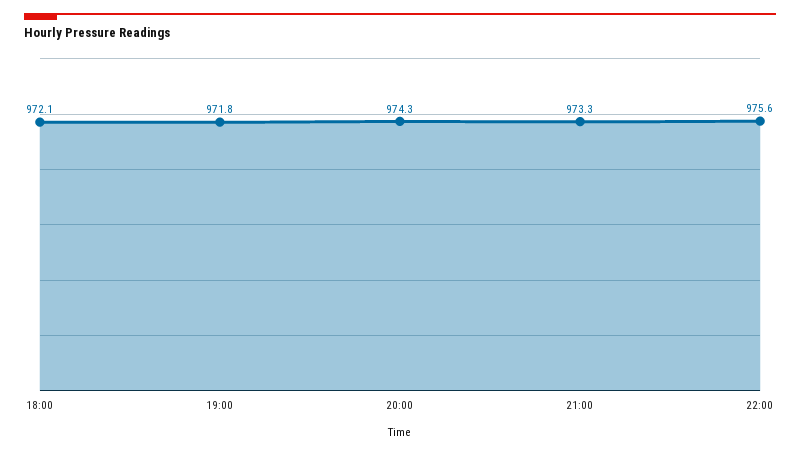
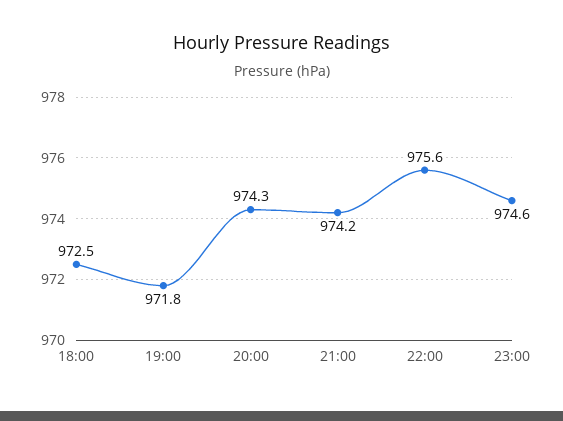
18:00: 972.1 -> 972.5
21:00: 973.3 -> 974.2
23:00: none -> 974.6

